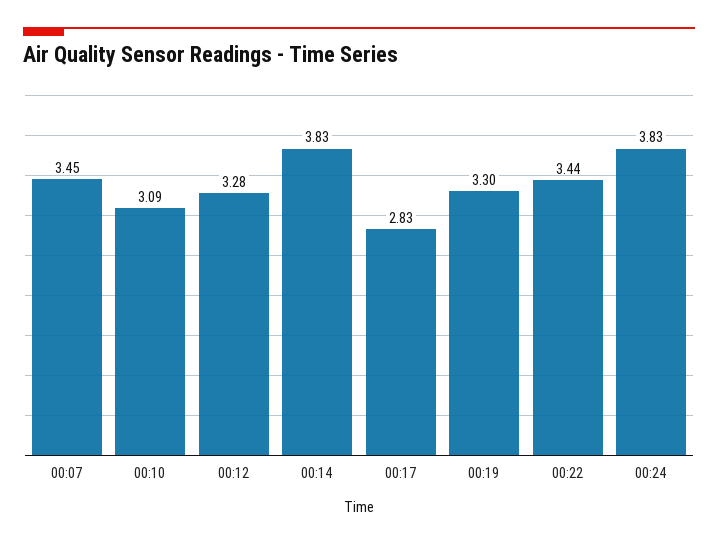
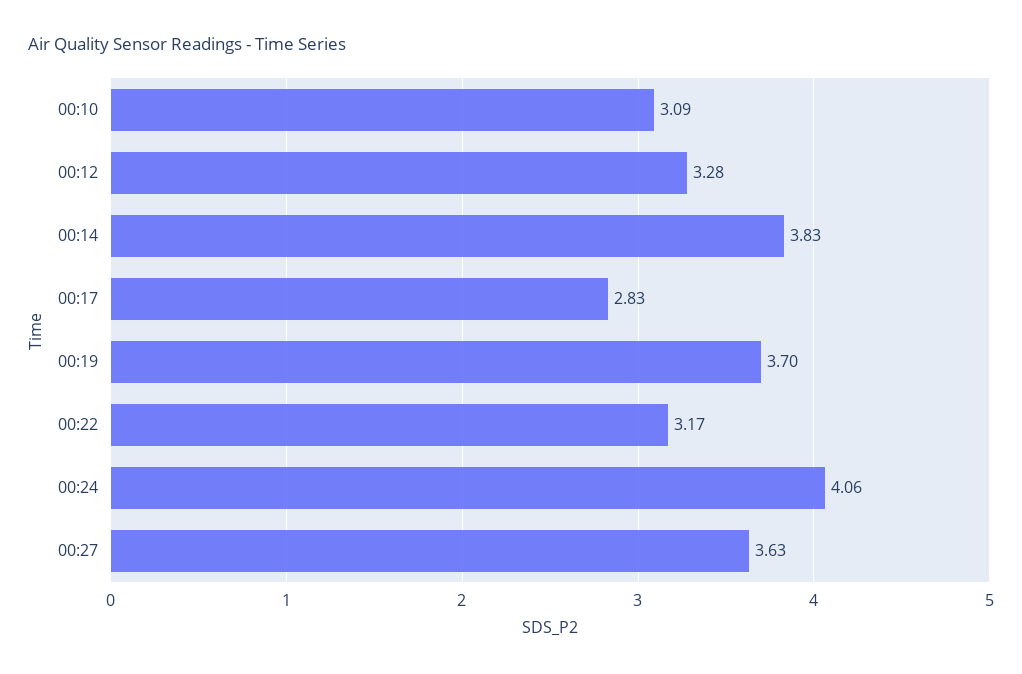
00:07: 3.45 -> none
00:19: 3.3 -> 3.7
00:22: 3.44 -> 3.17
00:24: 3.83 -> 4.06
00:27: none -> 3.63

